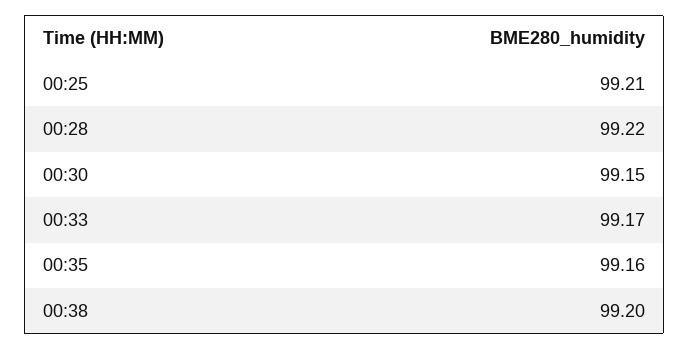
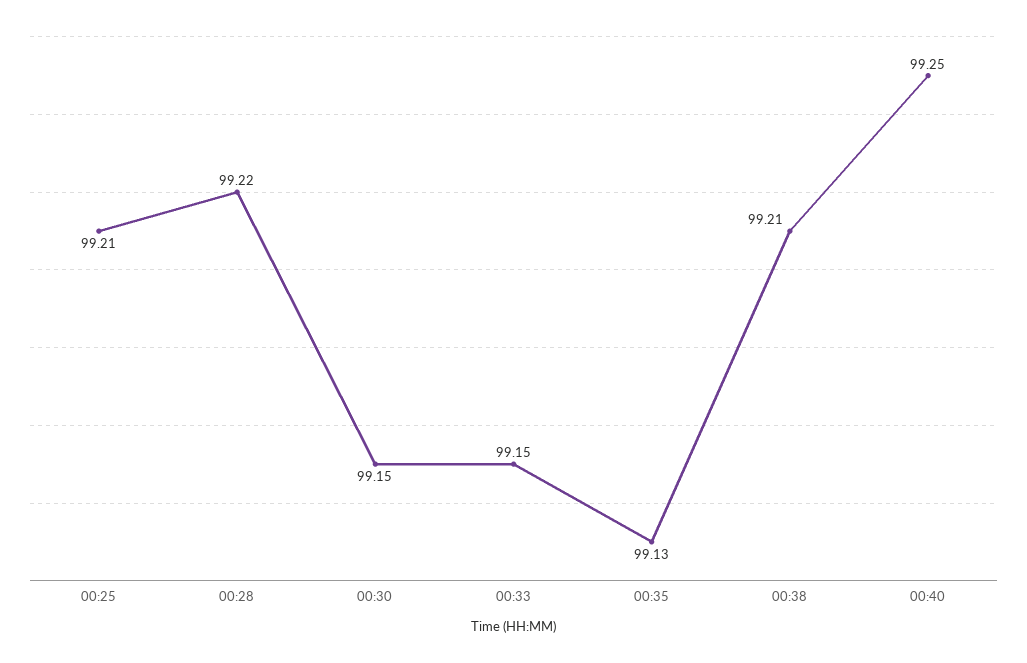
00:33: 99.17 -> 99.15
00:35: 99.16 -> 99.13
00:38: 99.2 -> 99.21
00:40: none -> 99.25

